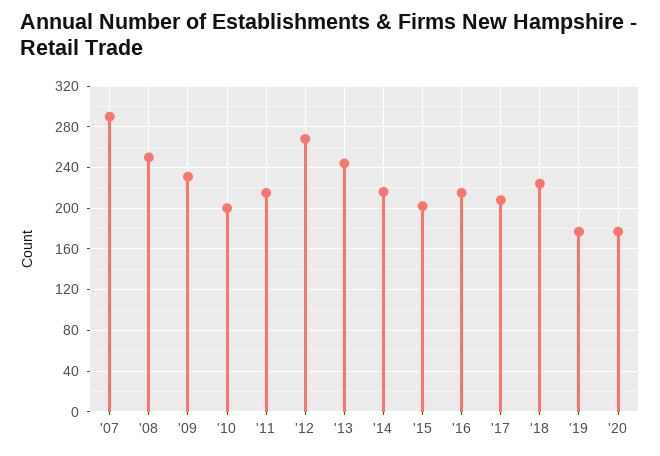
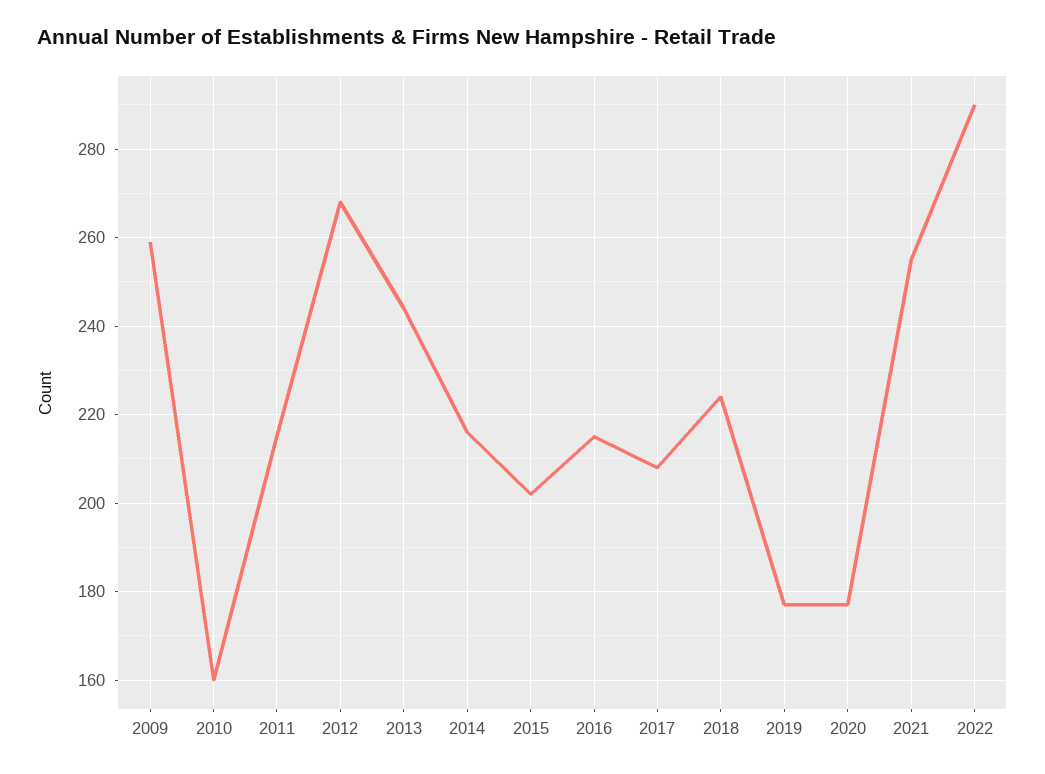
'07: 290 -> none
'08: 250 -> none
'09: 230 -> 260
'10: 200 -> 160
2021: none -> 255
2022: none -> 290

